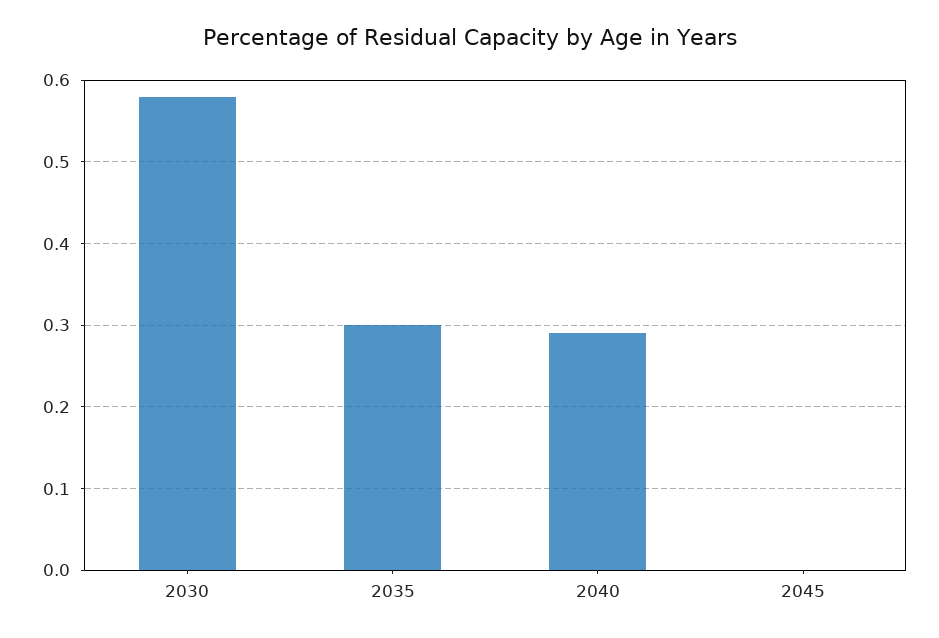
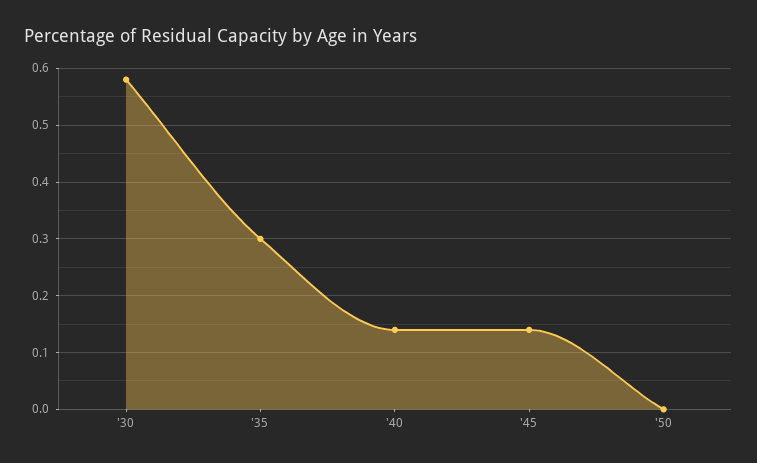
2040: 0.29 -> 0.15
2045: 0 -> 0.15
'50: none -> 0

